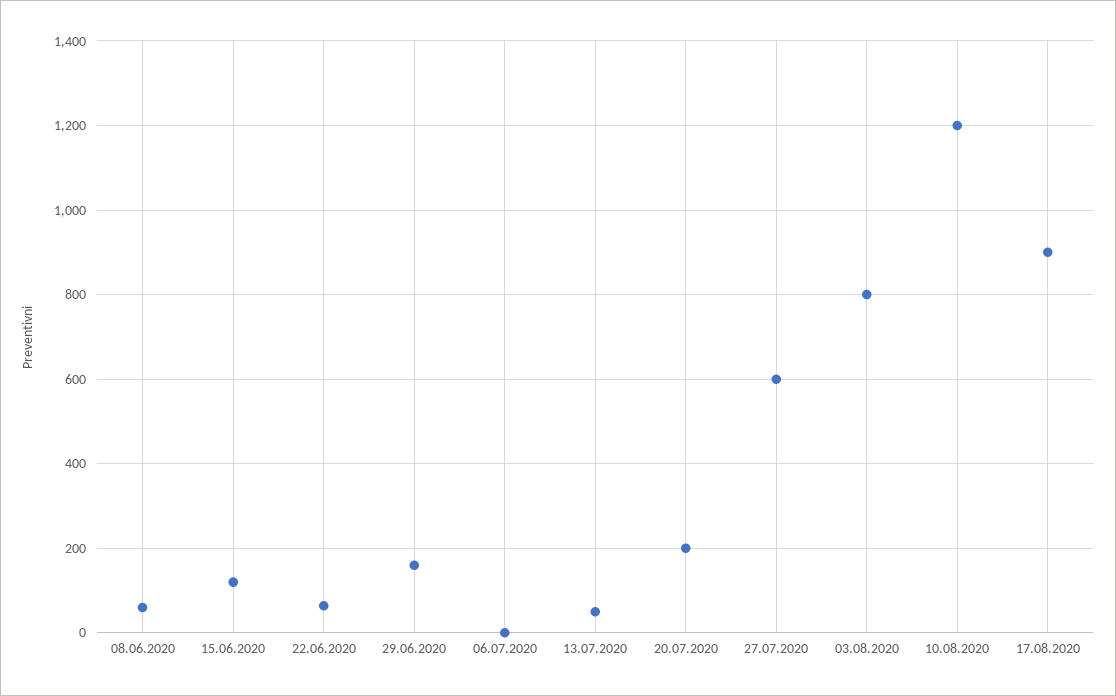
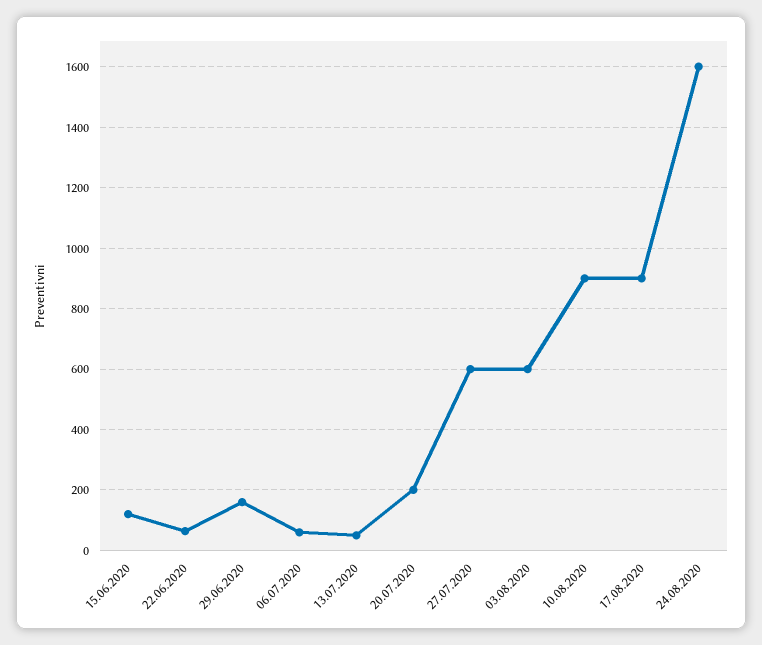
08.06.2020: 60 -> none
06.07.2020: 0 -> 60
03.08.2020: 800 -> 600
10.08.2020: 1200 -> 900
24.08.2020: none -> 1600

